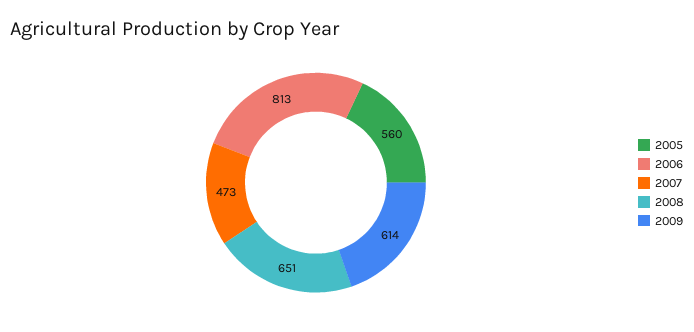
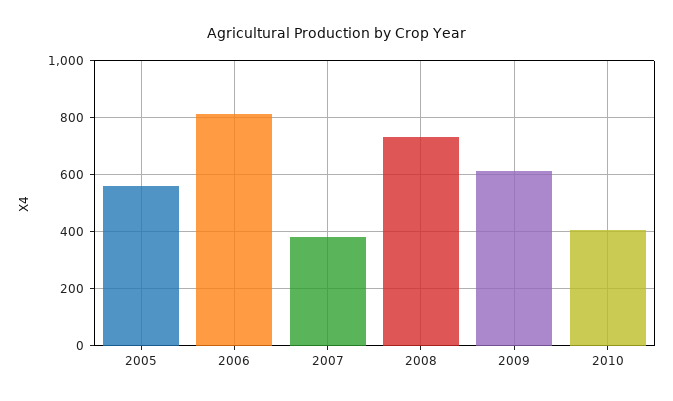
2007: 473 -> 375
2008: 651 -> 725
2010: none -> 400

